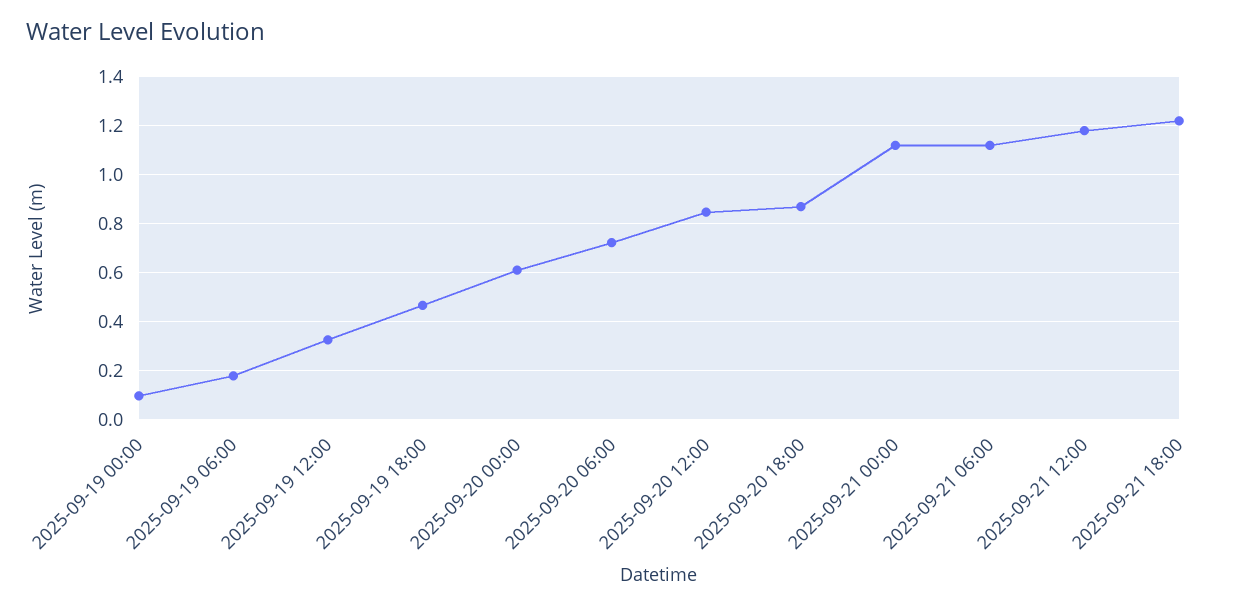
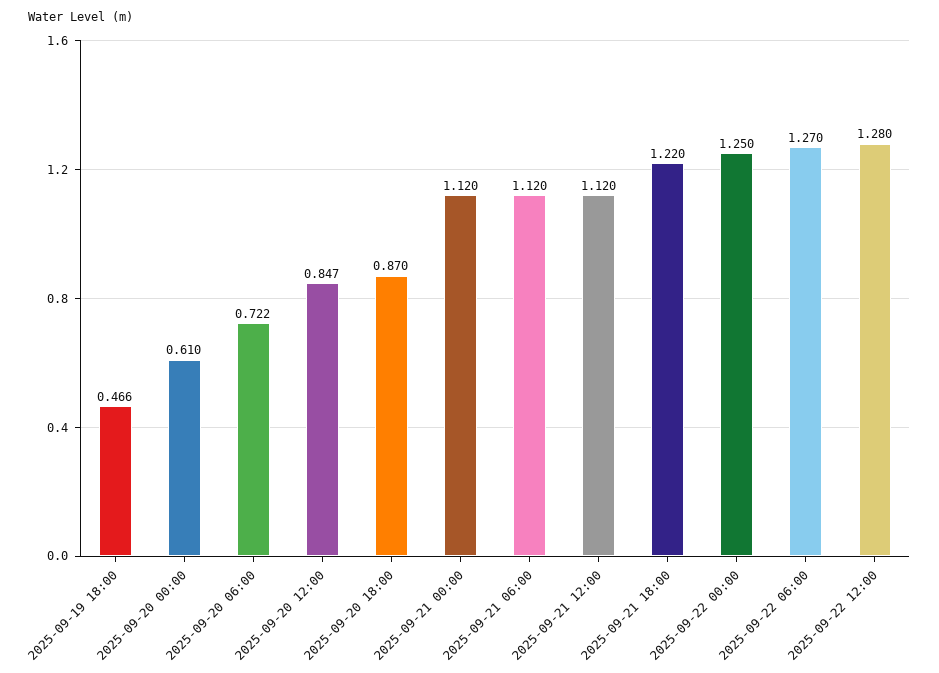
2025-09-19 00:00: 0.1 -> none
2025-09-19 06:00: 0.175 -> none
2025-09-19 12:00: 0.325 -> none
2025-09-21 12:00: 1.175 -> 1.12
2025-09-22 00:00: none -> 1.25
2025-09-22 06:00: none -> 1.27
2025-09-22 12:00: none -> 1.28

